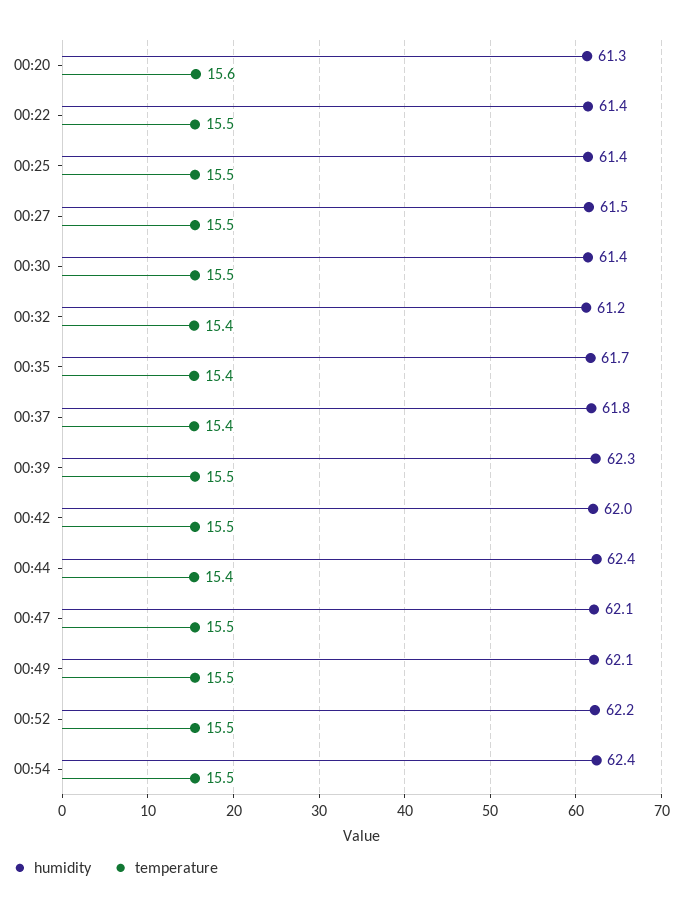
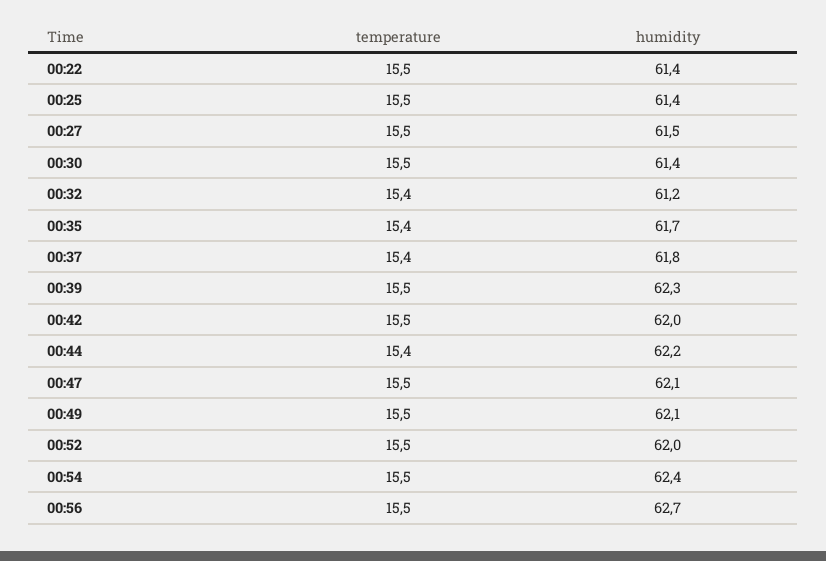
humidity, 00:20: 61.3 -> none
temperature, 00:20: 15.6 -> none
humidity, 00:44: 62.4 -> 62.2
humidity, 00:52: 62.2 -> 62
temperature, 00:56: none -> 15.5
humidity, 00:56: none -> 62.7

